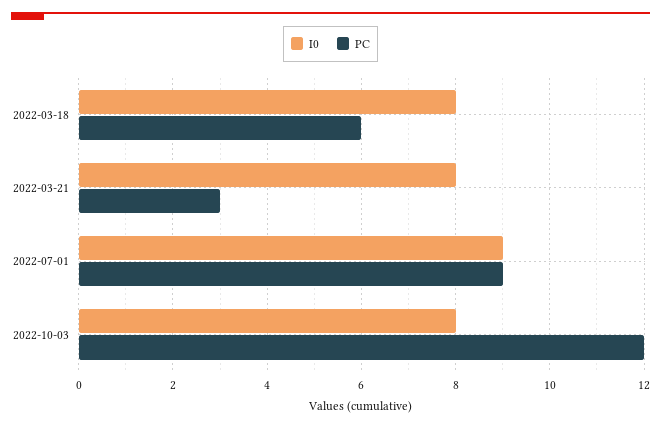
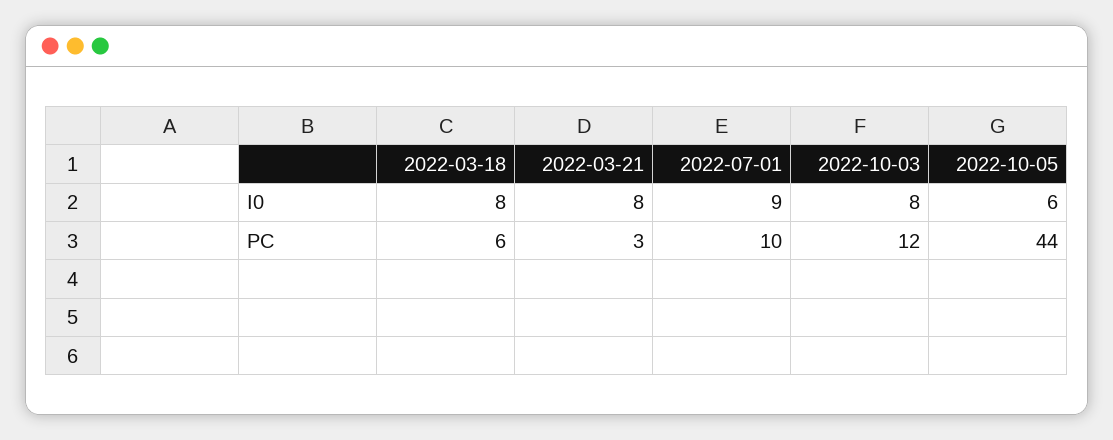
PC, 2022-07-01: 9 -> 10
I0, 2022-10-05: none -> 6
PC, 2022-10-05: none -> 44

